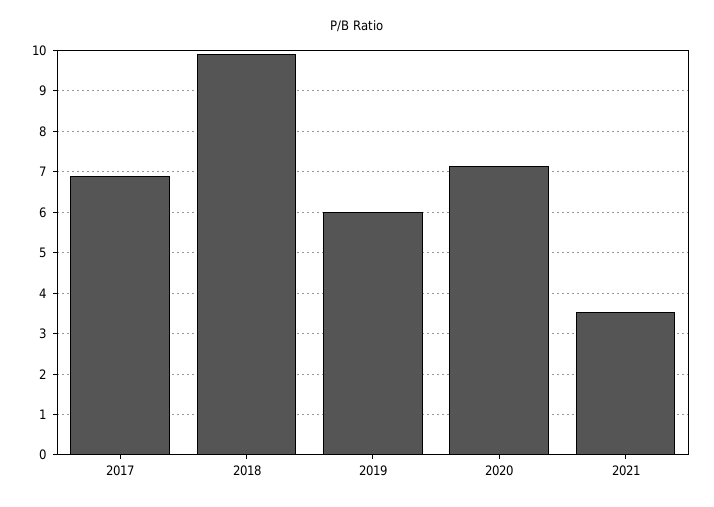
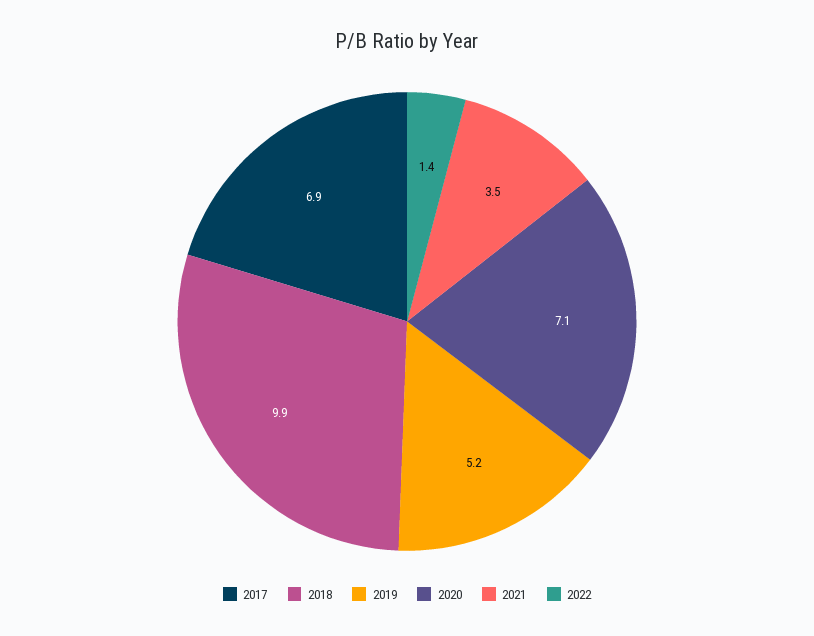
2019: 6 -> 5.2
2022: none -> 1.4

